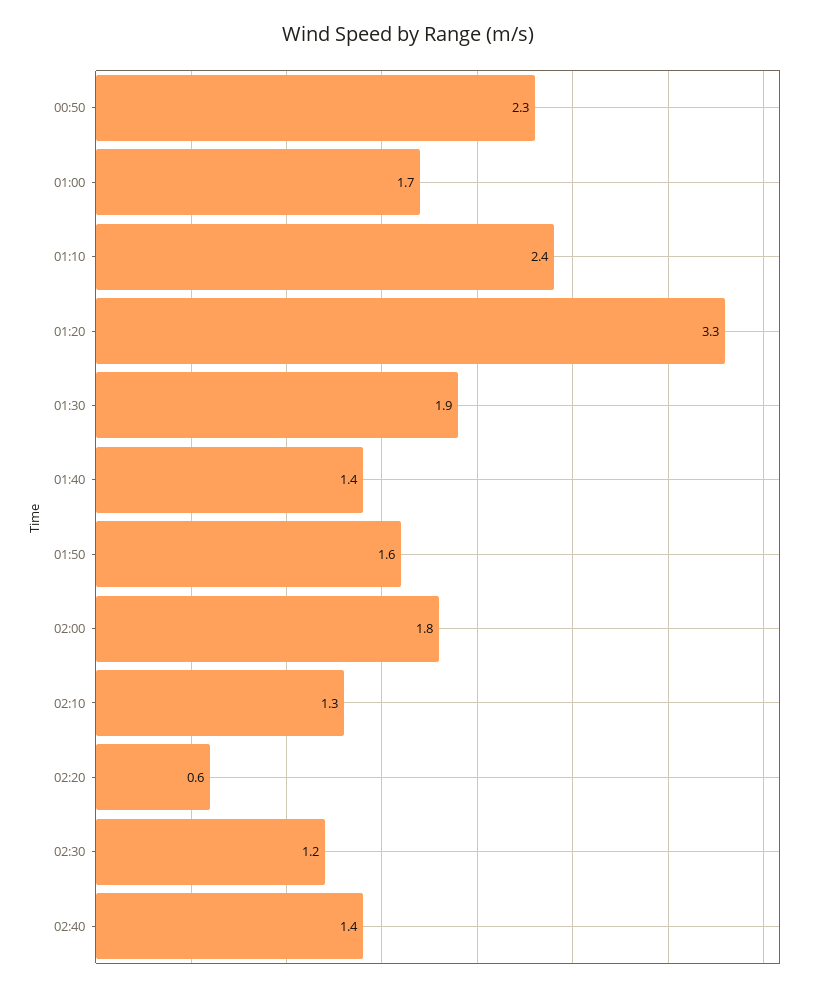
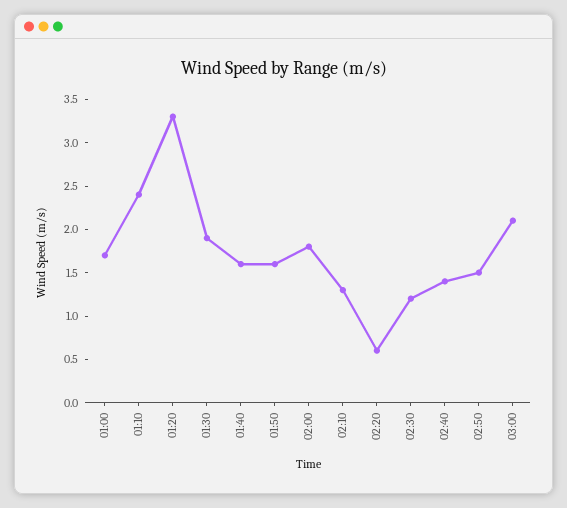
00:50: 2.3 -> none
01:40: 1.4 -> 1.6
02:50: none -> 1.5
03:00: none -> 2.1

